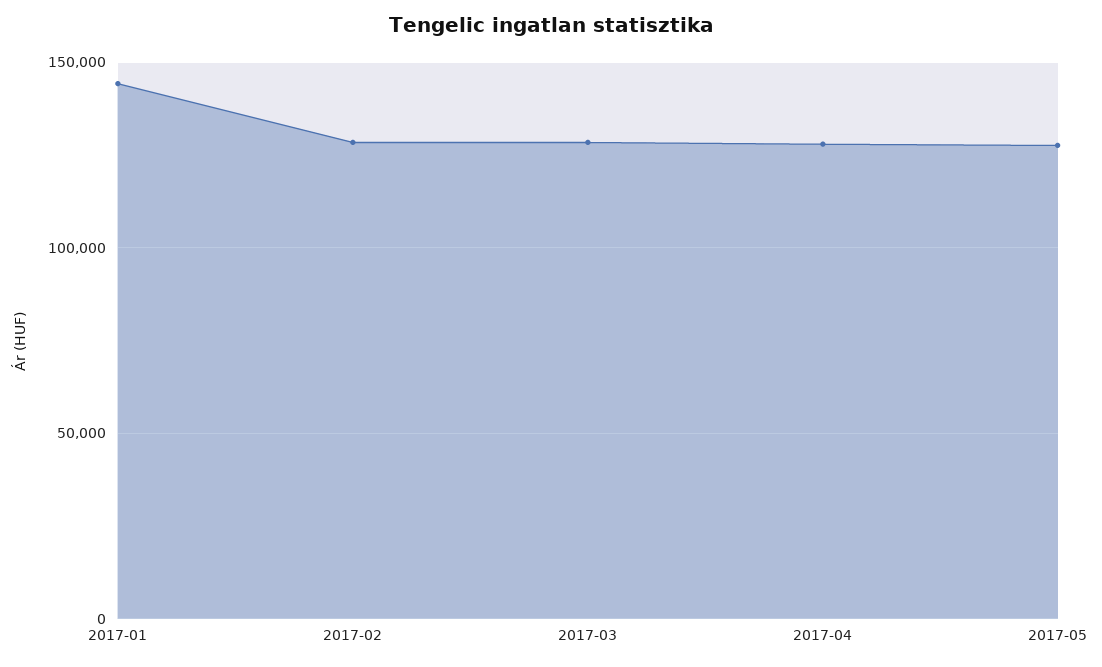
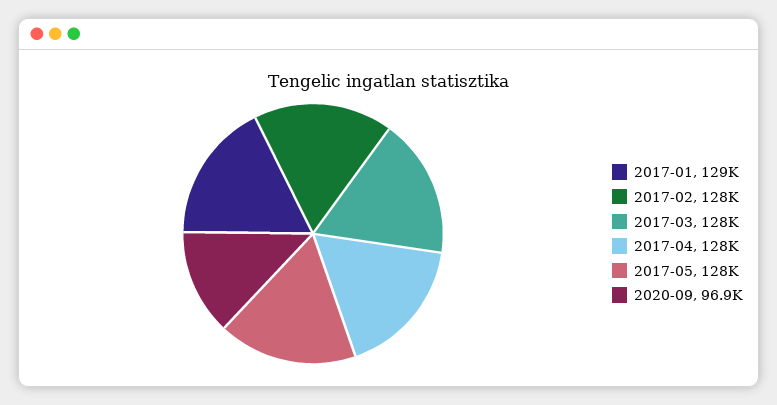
2017-01: 145000 -> 129000
2020-09: none -> 96900

